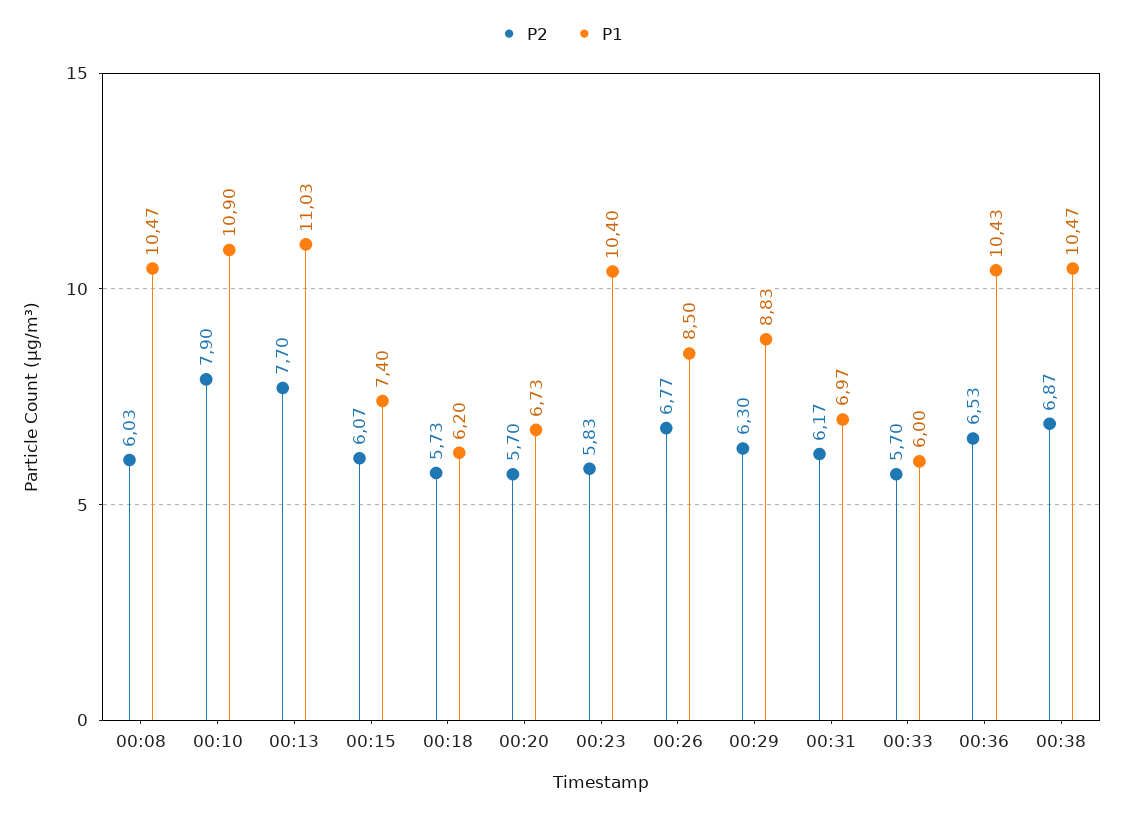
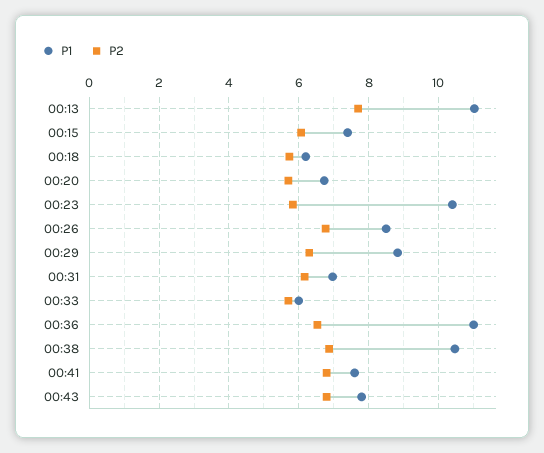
P2, 00:08: 6.03 -> none
P1, 00:08: 10.47 -> none
P2, 00:10: 7.9 -> none
P1, 00:10: 10.9 -> none
P1, 00:36: 10.43 -> 11
P1, 00:41: none -> 7.6
P2, 00:41: none -> 6.8
P1, 00:43: none -> 7.8
P2, 00:43: none -> 6.8

